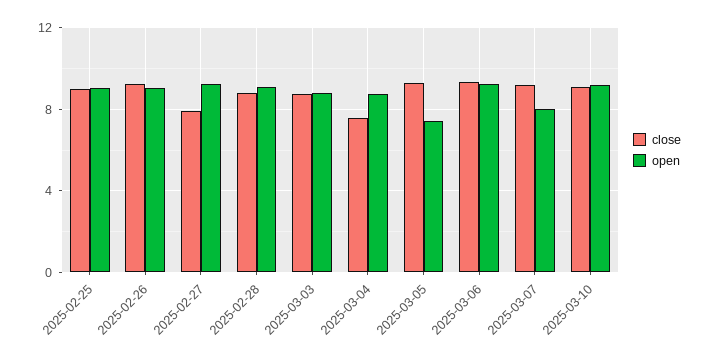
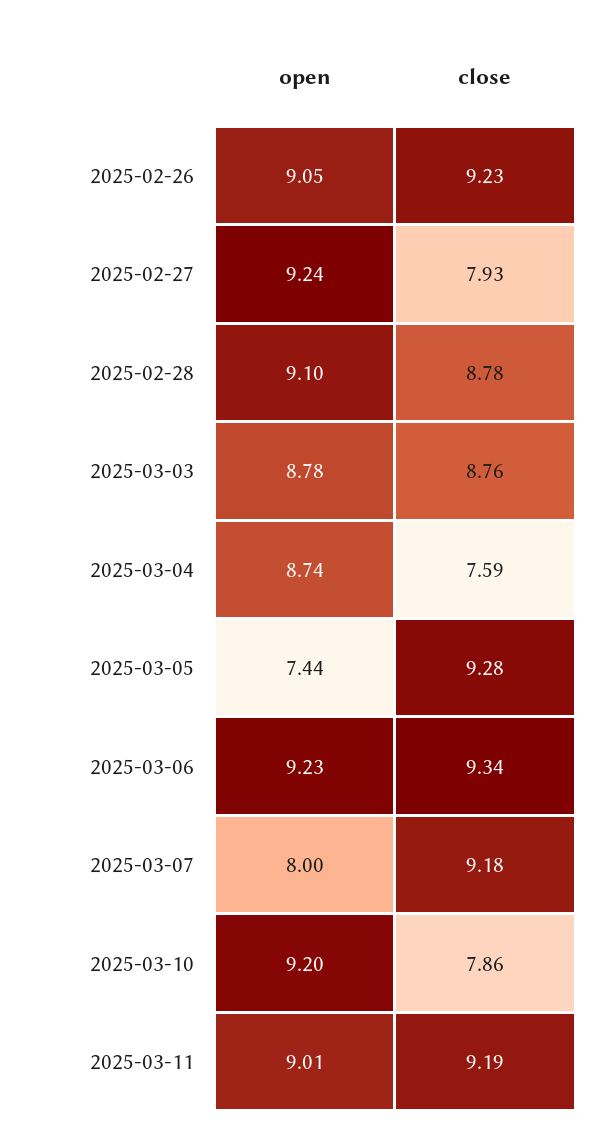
close, 2025-02-25: 9 -> none
open, 2025-02-25: 9 -> none
close, 2025-03-10: 9 -> 7.86
open, 2025-03-11: none -> 9.01
close, 2025-03-11: none -> 9.19

